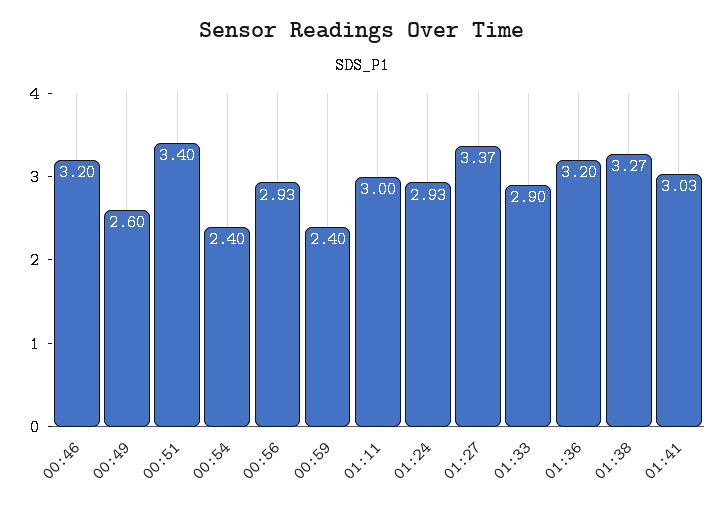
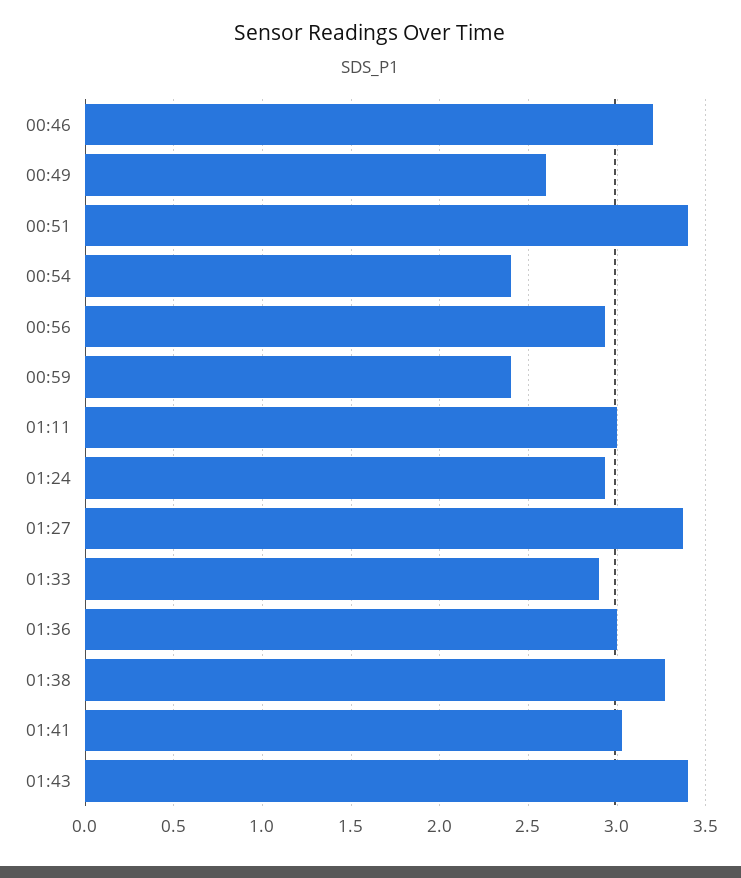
01:36: 3.2 -> 3
01:43: none -> 3.4

